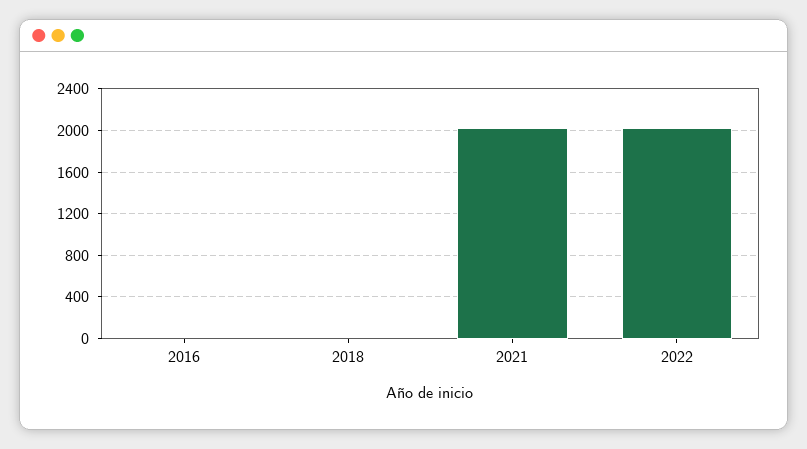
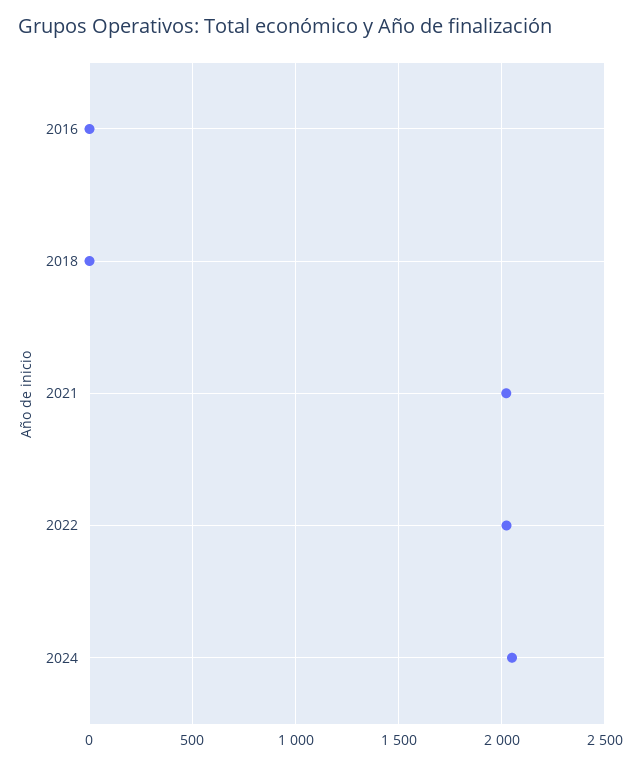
2024: none -> 2050

